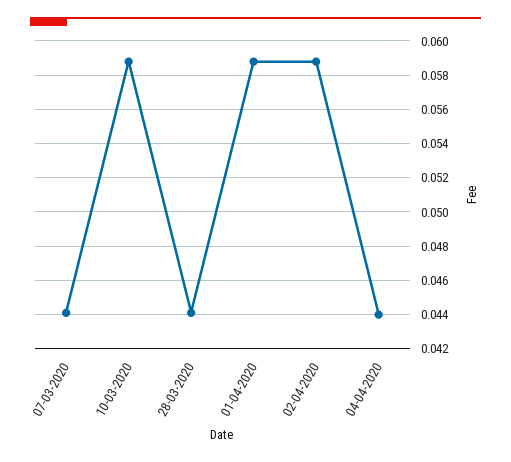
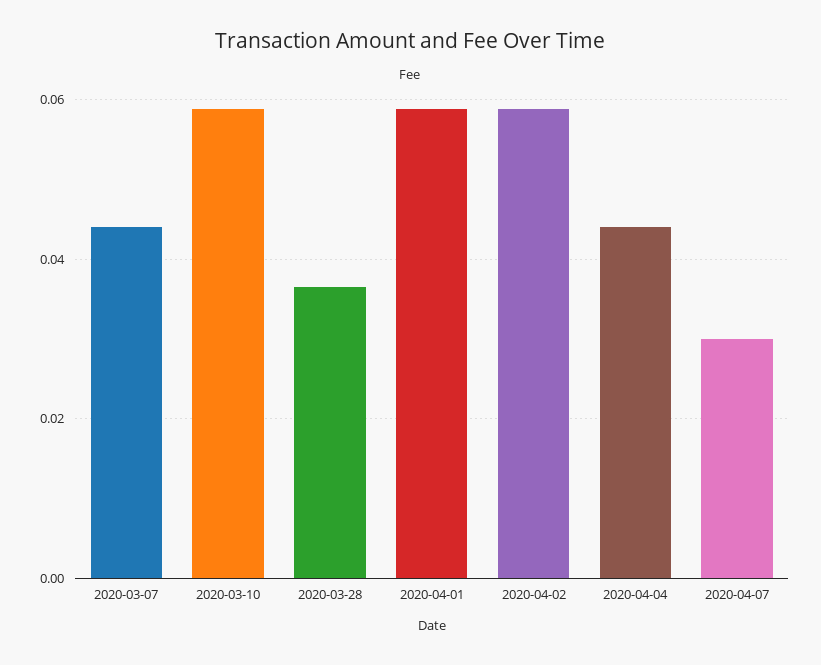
28-03-2020: 0.044 -> 0.036
2020-04-07: none -> 0.03

